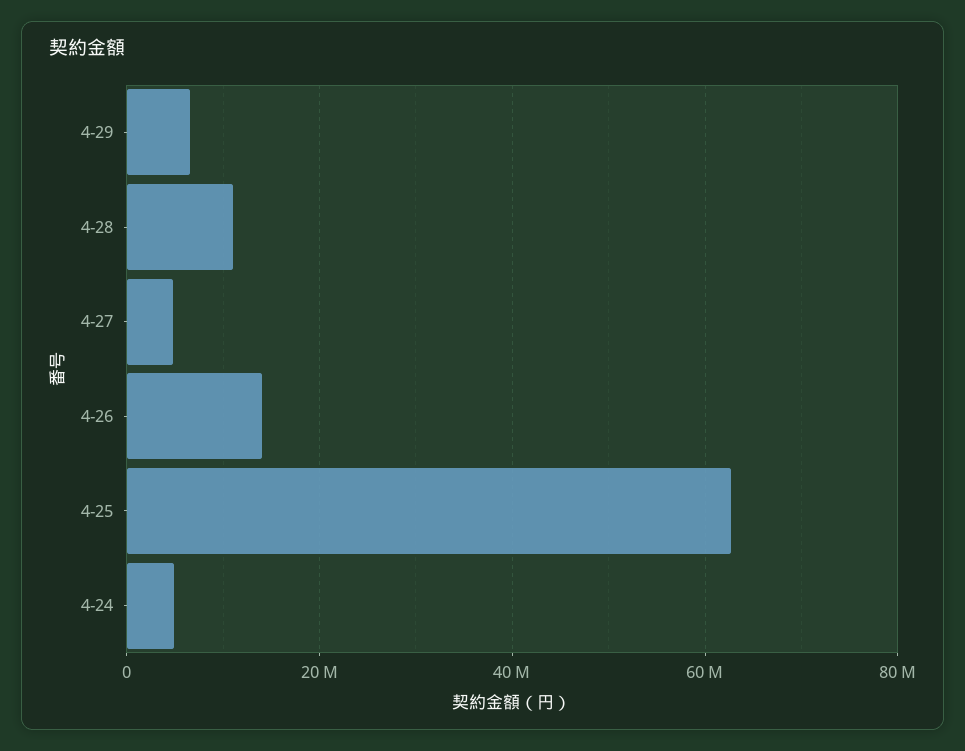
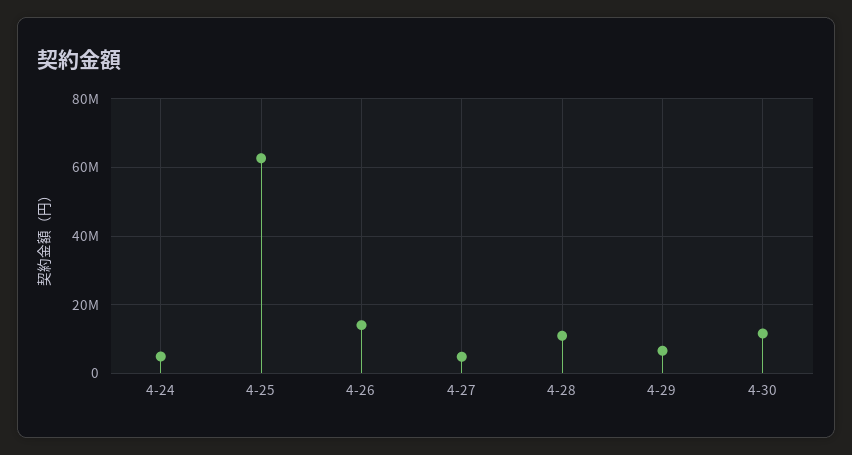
4-30: none -> 12000000

